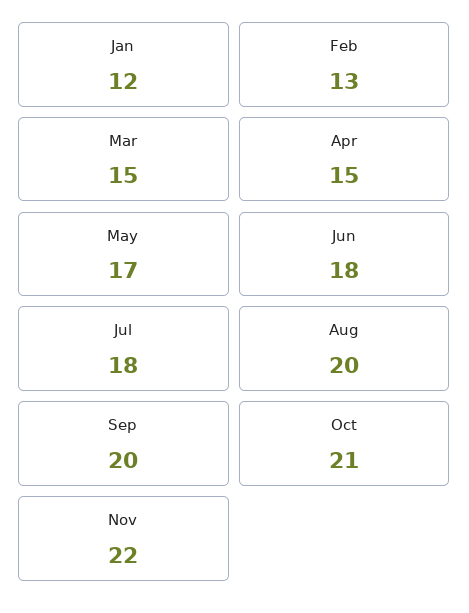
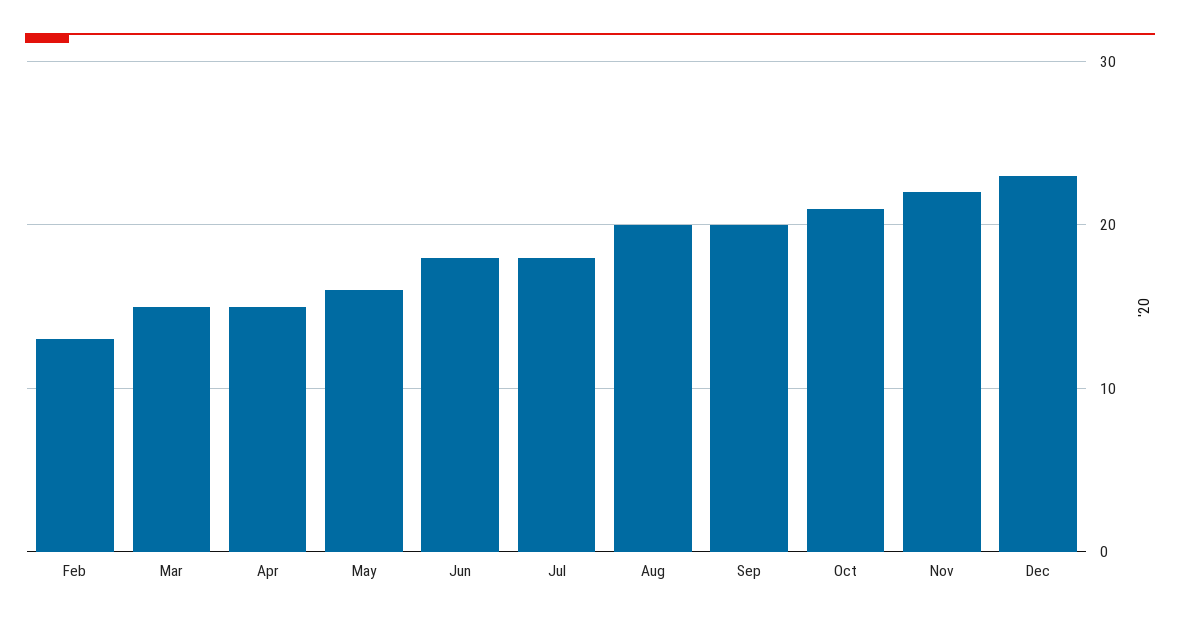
Jan: 12 -> none
May: 17 -> 16
Dec: none -> 23

